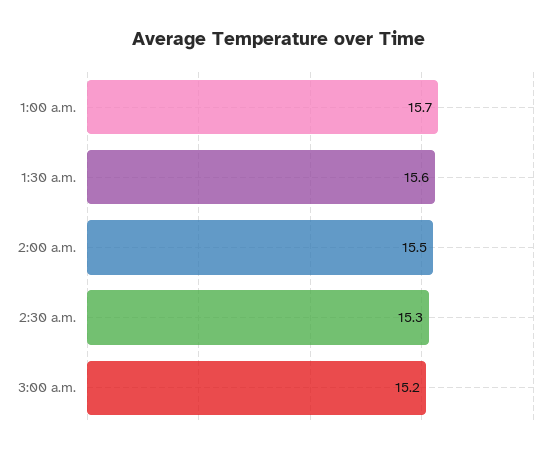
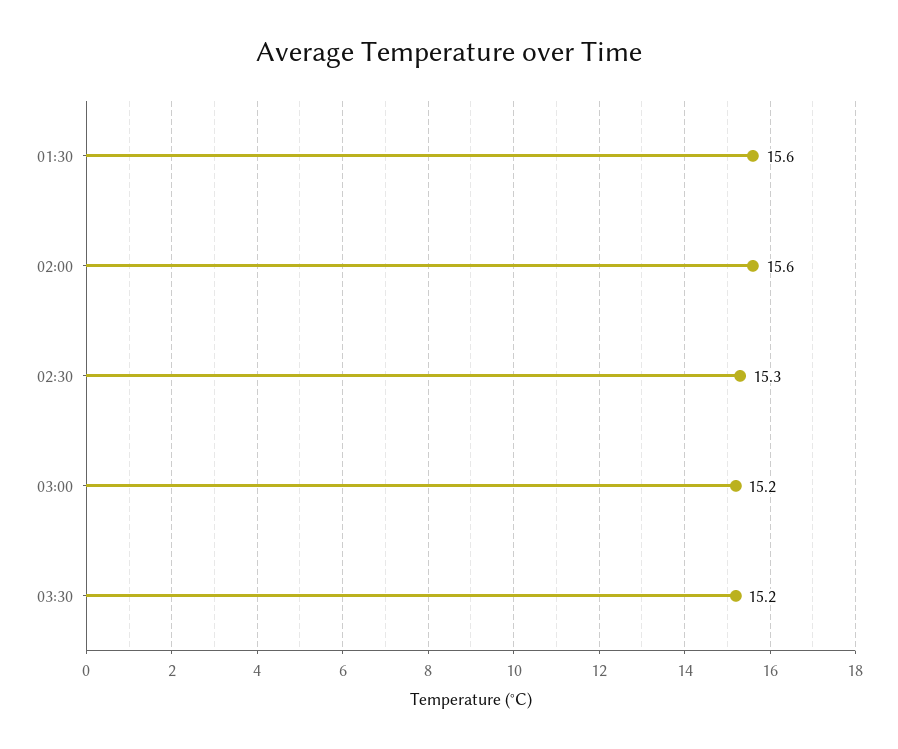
1:00 a.m.: 15.7 -> none
2:00 a.m.: 15.5 -> 15.6
03:30: none -> 15.2

